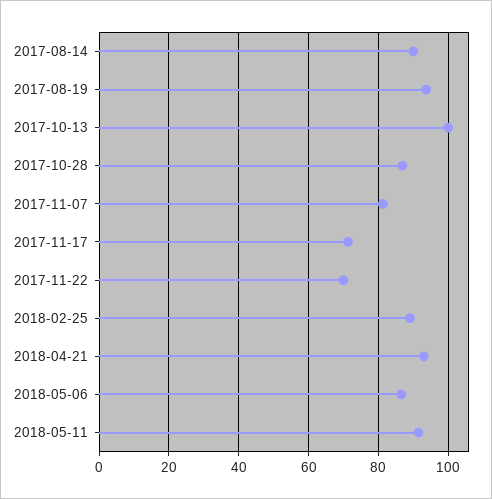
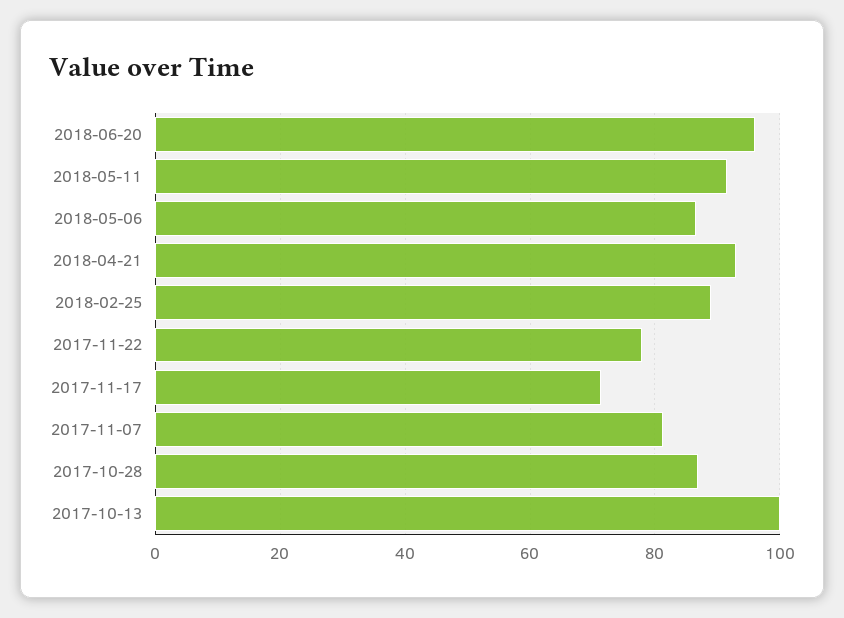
2017-08-14: 90 -> none
2017-08-19: 94 -> none
2017-11-22: 70 -> 78
2018-06-20: none -> 96

